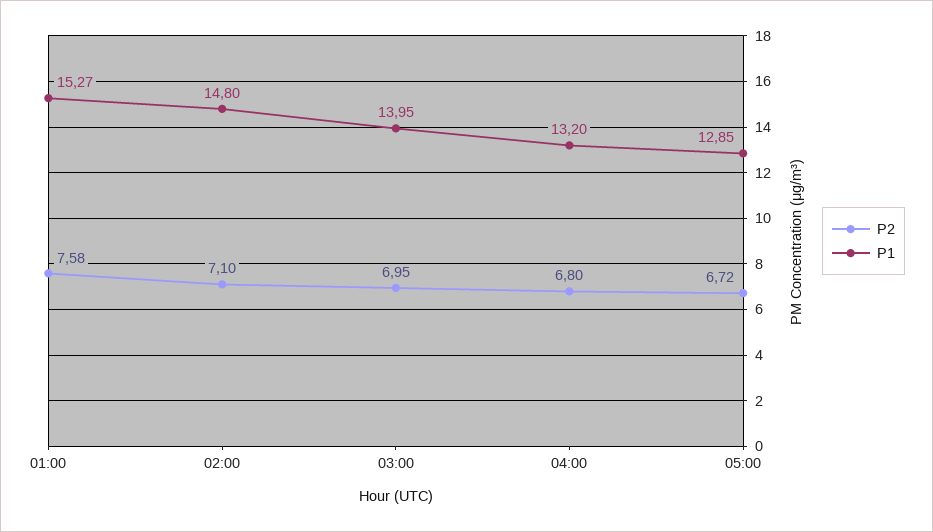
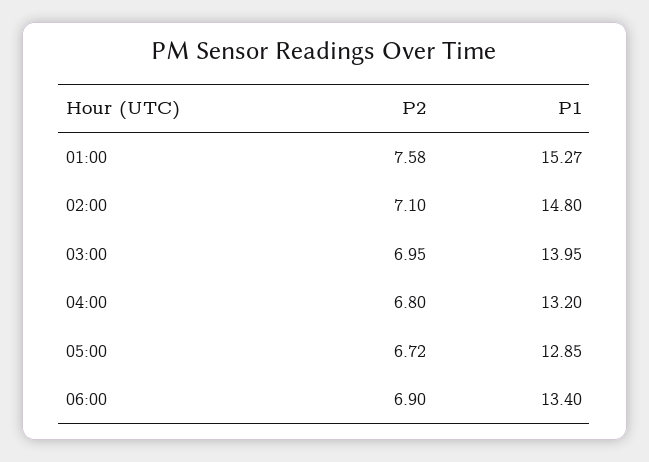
P2, 06:00: none -> 6.9
P1, 06:00: none -> 13.4

